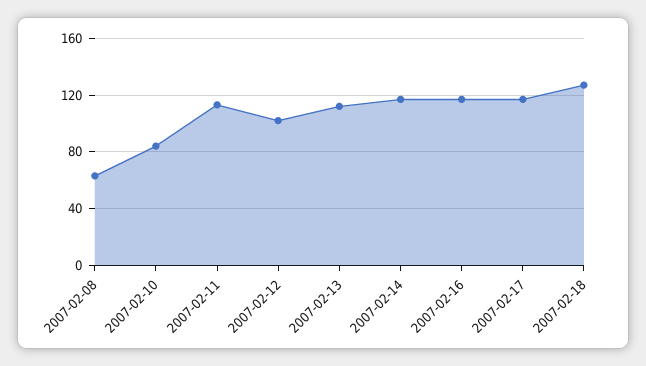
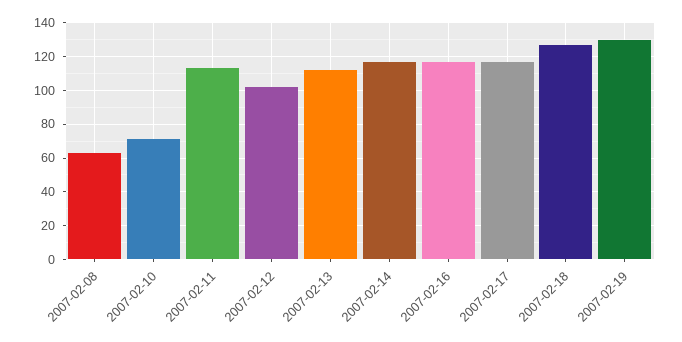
2007-02-10: 85 -> 70
2007-02-19: none -> 130

